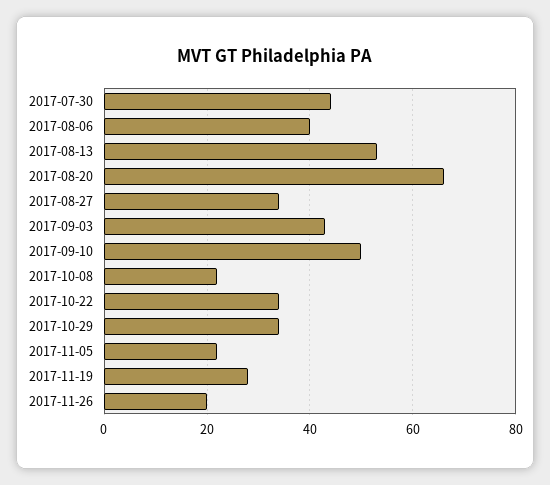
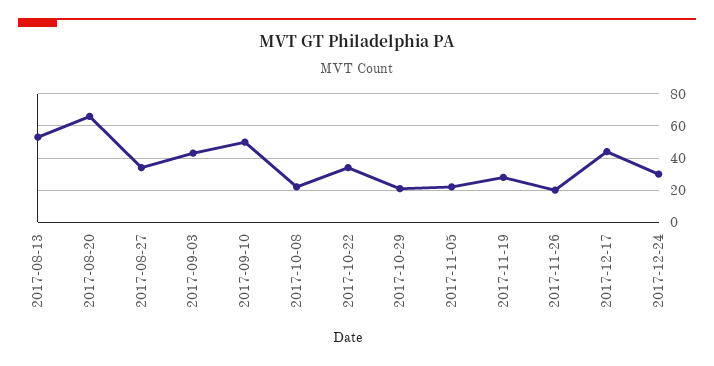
2017-07-30: 45 -> none
2017-08-06: 40 -> none
2017-10-29: 35 -> 20
2017-12-17: none -> 45
2017-12-24: none -> 30

